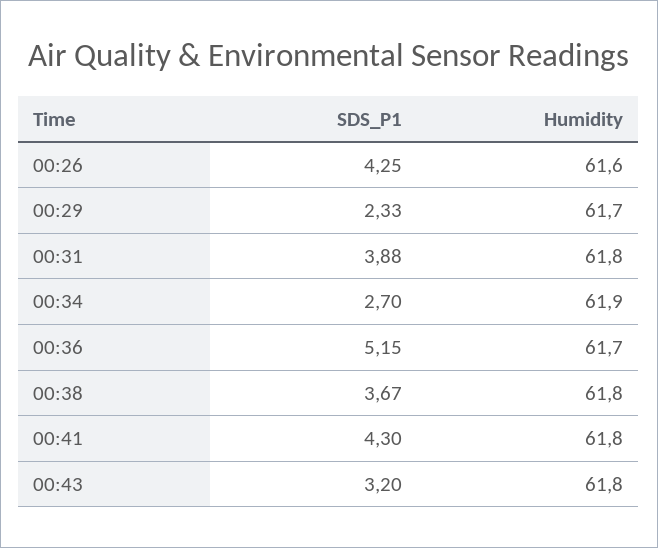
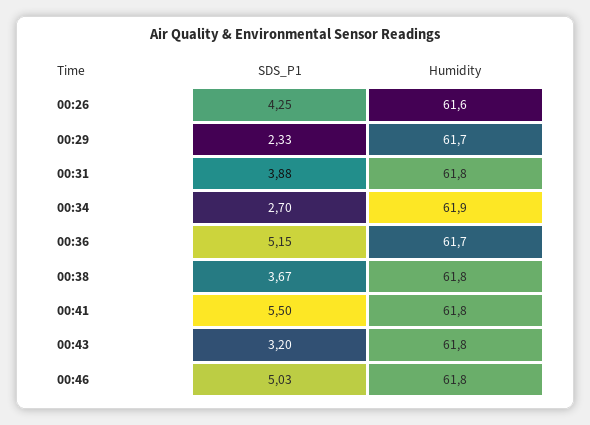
SDS_P1, 00:41: 4.3 -> 5.5
SDS_P1, 00:46: none -> 5.03
Humidity, 00:46: none -> 61.8

